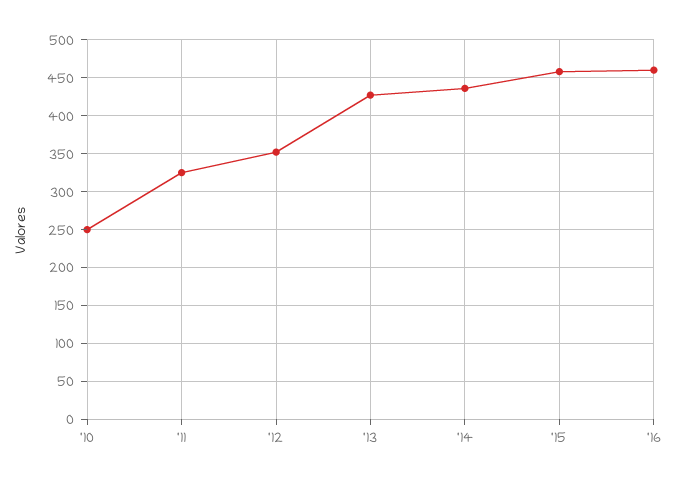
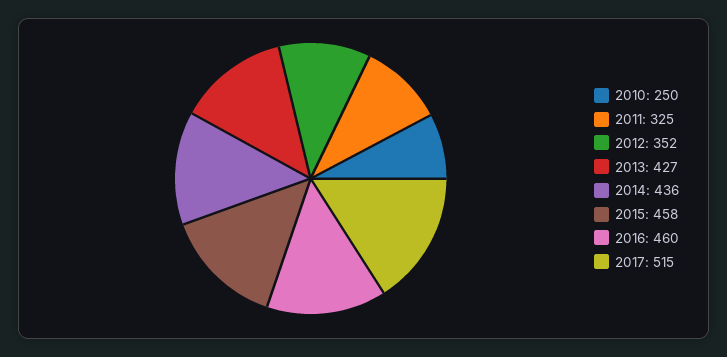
2017: none -> 515

